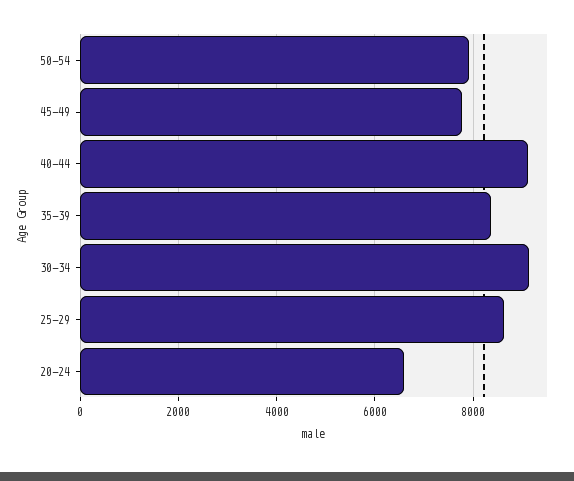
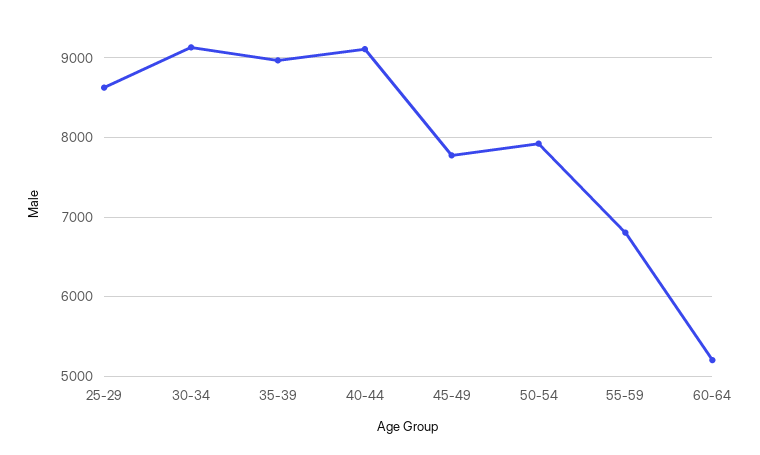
35-39: 8400 -> 9000
20-24: 6600 -> none
55-59: none -> 6800
60-64: none -> 5200

